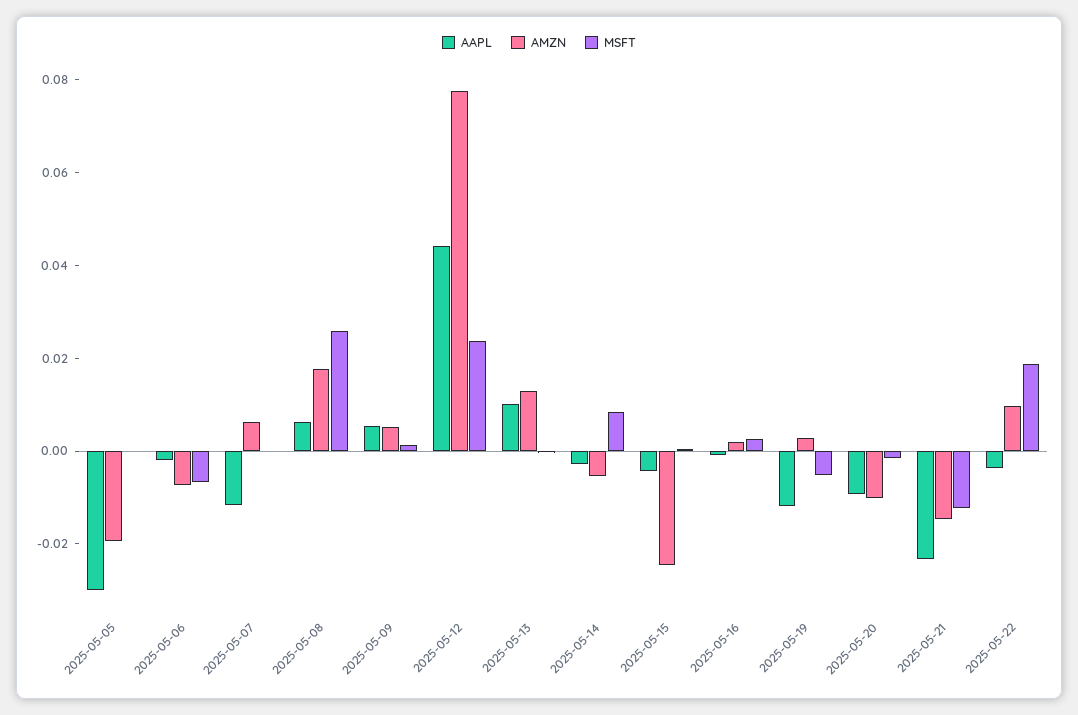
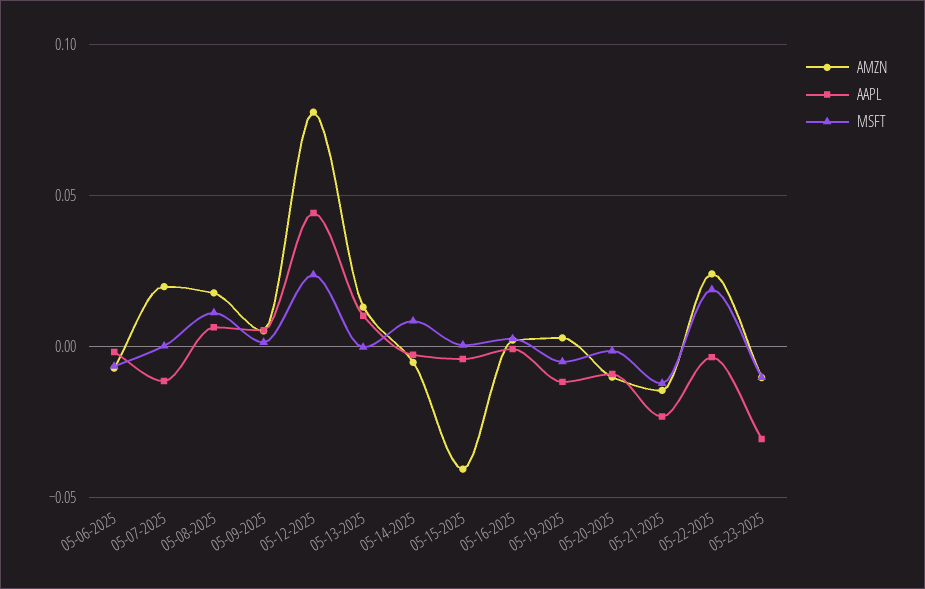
AAPL, 2025-05-05: -0.03 -> none
AMZN, 2025-05-05: -0.02 -> none
MSFT, 2025-05-05: 0 -> none
AMZN, 2025-05-07: 0.005 -> 0.02
MSFT, 2025-05-08: 0.025 -> 0.01
AMZN, 2025-05-15: -0.025 -> -0.04
AMZN, 2025-05-22: 0.01 -> 0.025
AMZN, 05-23-2025: none -> -0.01
AAPL, 05-23-2025: none -> -0.03
MSFT, 05-23-2025: none -> -0.01

